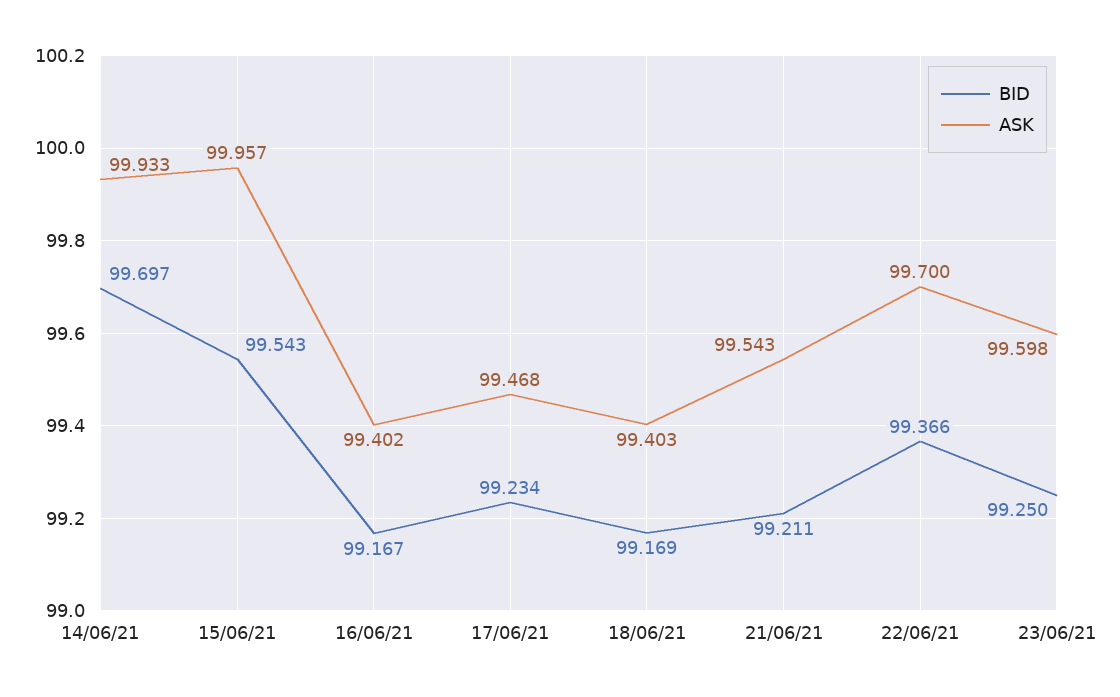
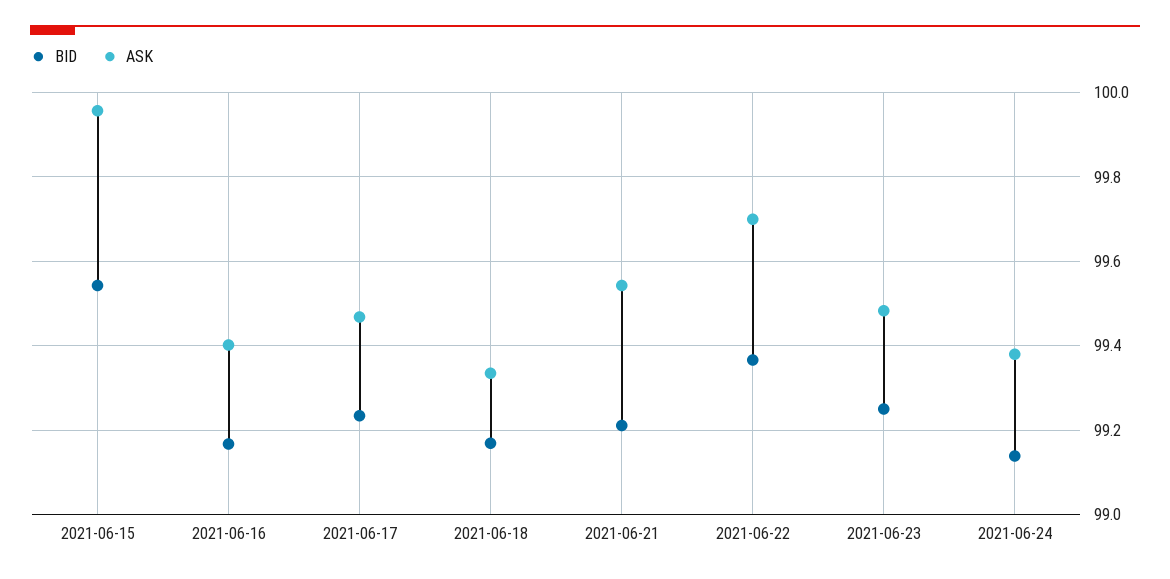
BID, 14/06/21: 99.697 -> none
ASK, 14/06/21: 99.933 -> none
ASK, 18/06/21: 99.403 -> 99.34
ASK, 23/06/21: 99.598 -> 99.48
BID, 2021-06-24: none -> 99.14
ASK, 2021-06-24: none -> 99.38

